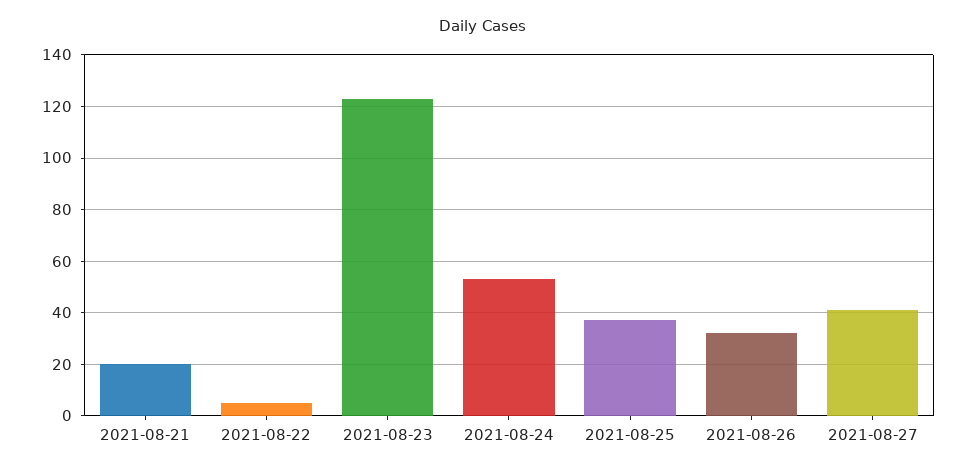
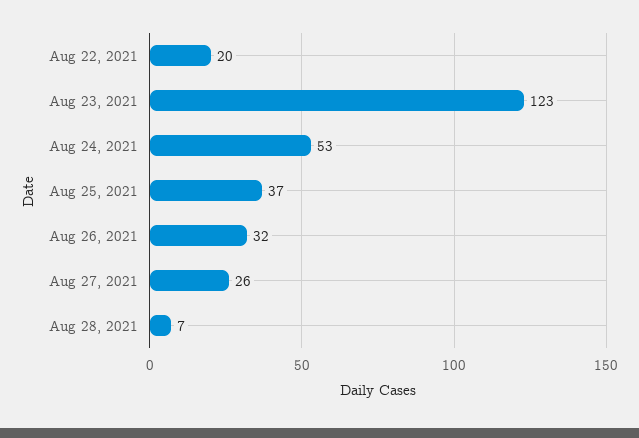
2021-08-21: 20 -> none
2021-08-22: 5 -> 20
2021-08-27: 40 -> 26
Aug 28, 2021: none -> 7

